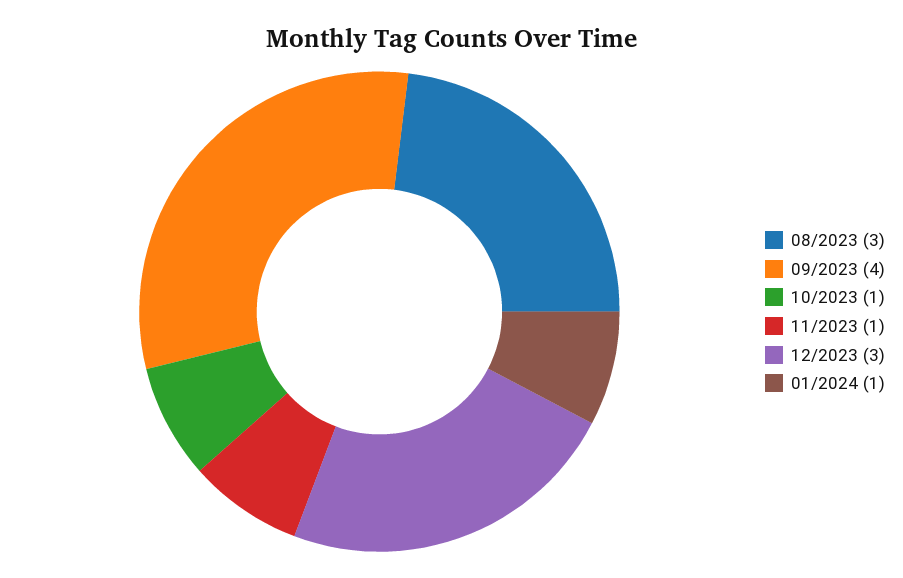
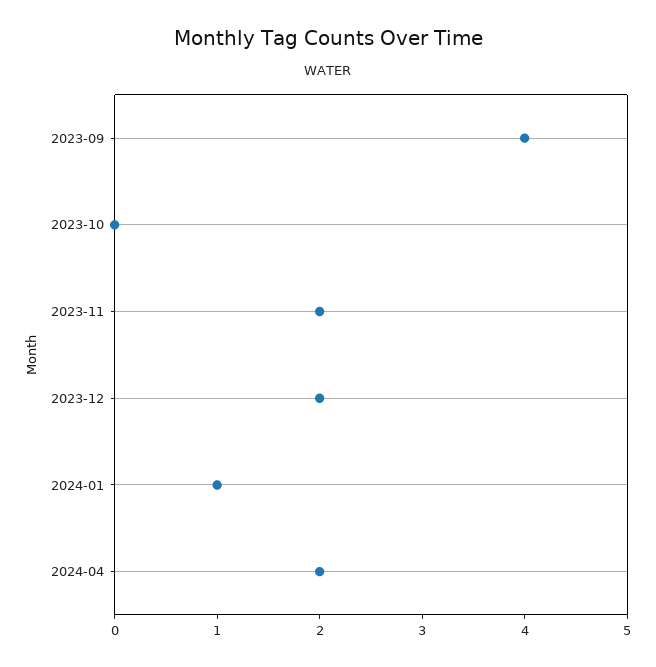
08/2023: 3 -> none
10/2023: 1 -> 0
11/2023: 1 -> 2
12/2023: 3 -> 2
2024-04: none -> 2

